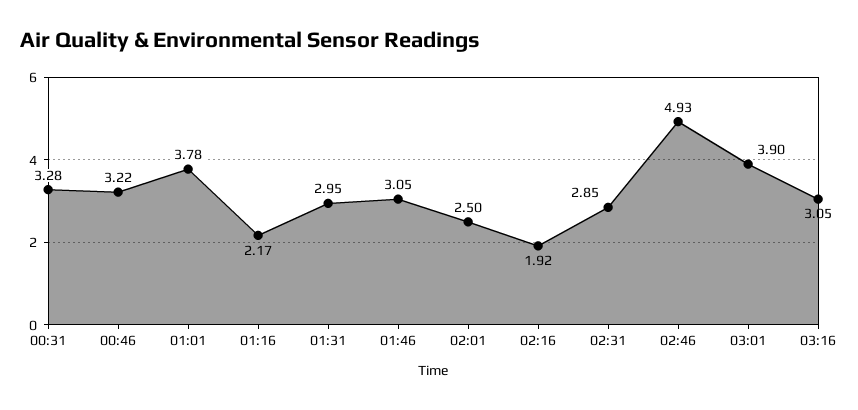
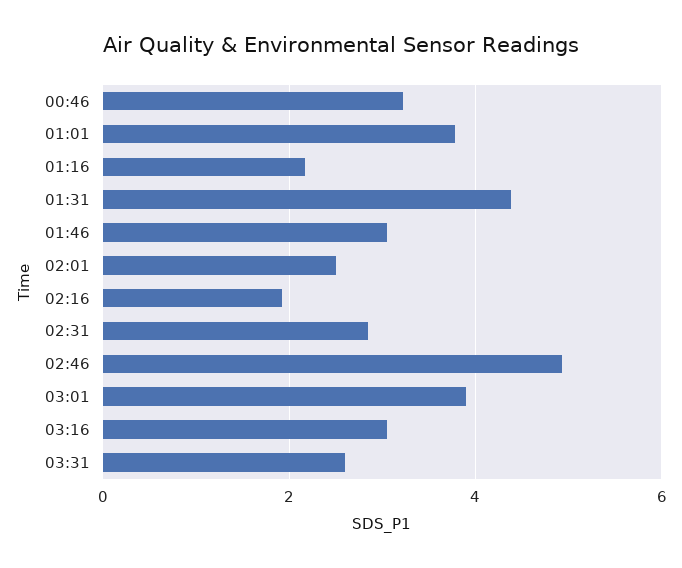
00:31: 3.28 -> none
01:31: 2.95 -> 4.4
03:31: none -> 2.6

